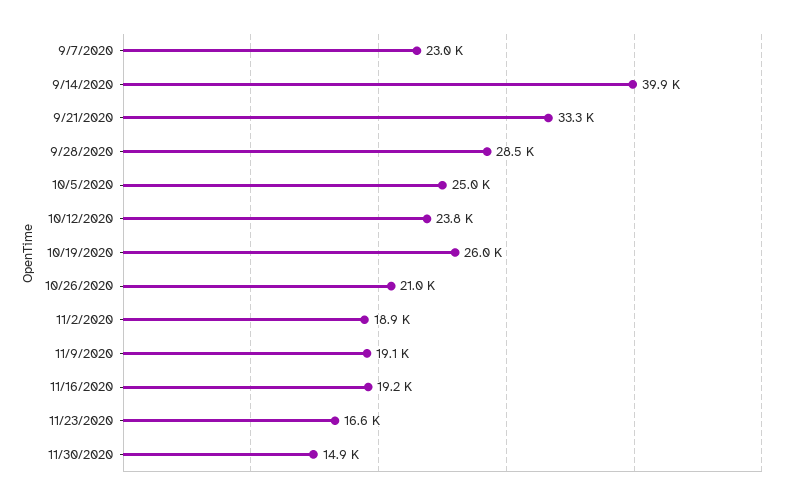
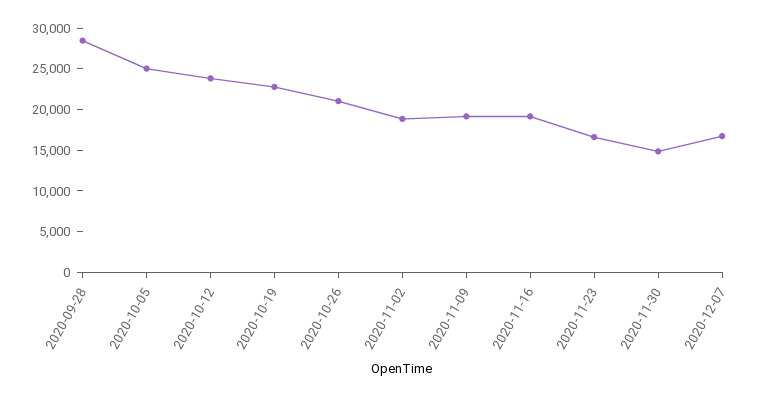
9/7/2020: 23000 -> none
9/14/2020: 39900 -> none
9/21/2020: 33300 -> none
10/19/2020: 26000 -> 23000
2020-12-07: none -> 17000

